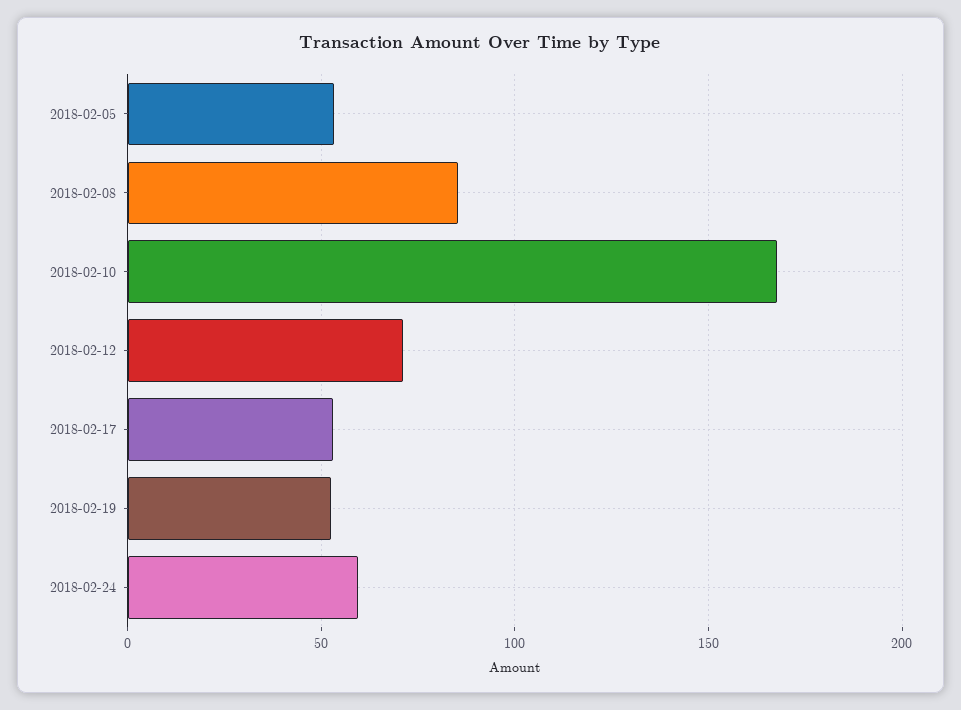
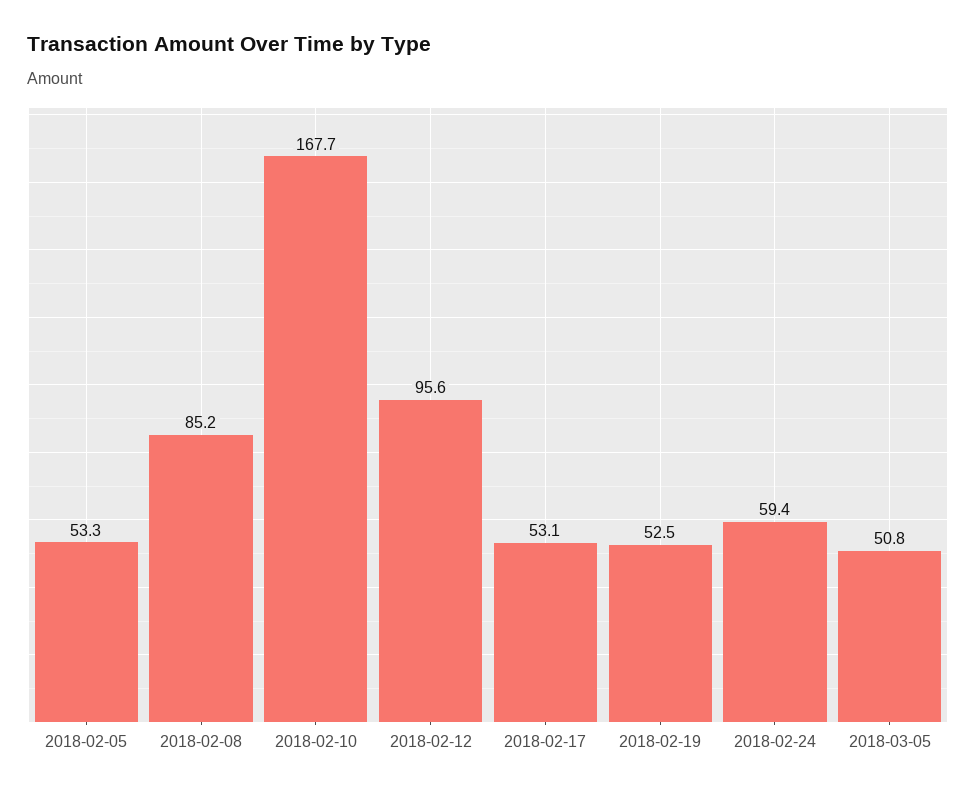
2018-02-12: 70 -> 95.6
2018-03-05: none -> 50.8

